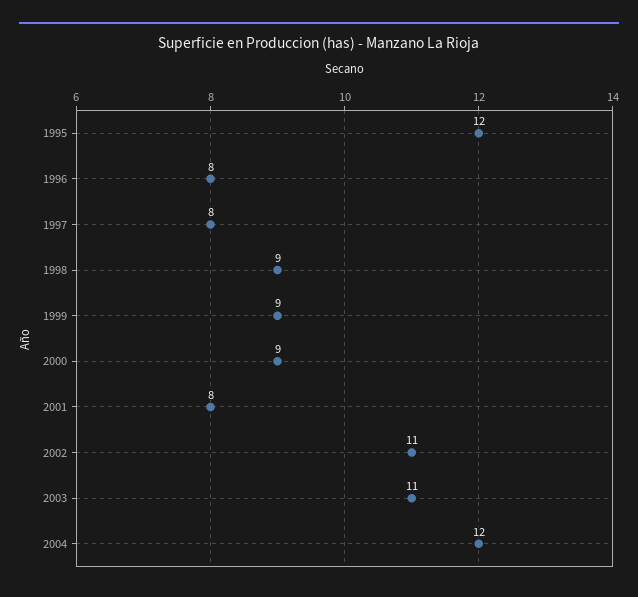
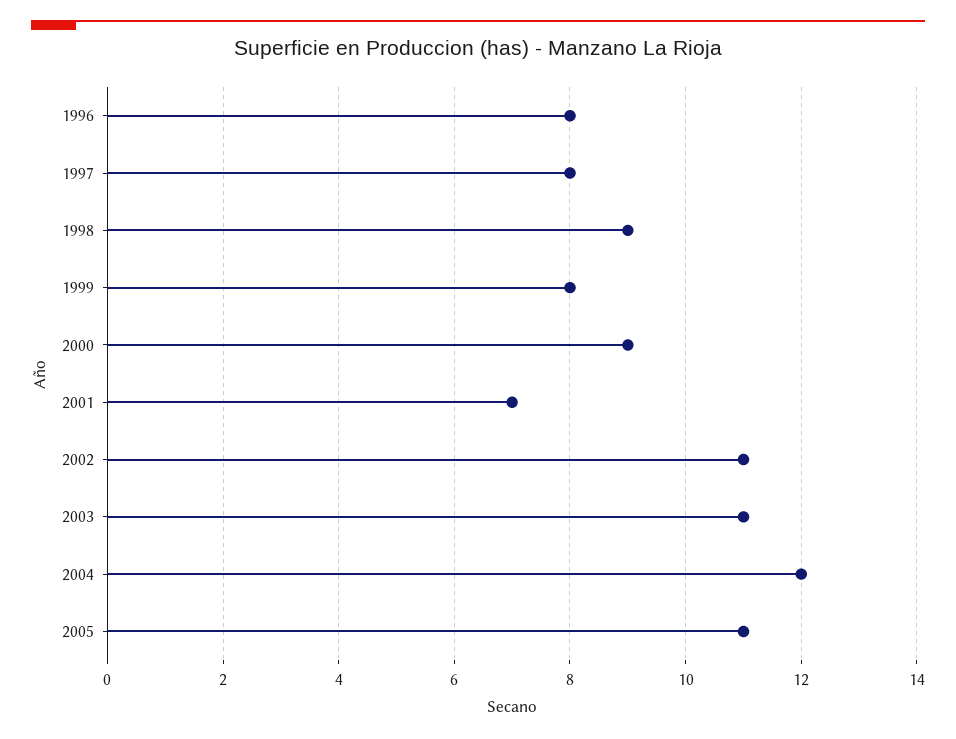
1995: 12 -> none
1999: 9 -> 8
2001: 8 -> 7
2005: none -> 11

